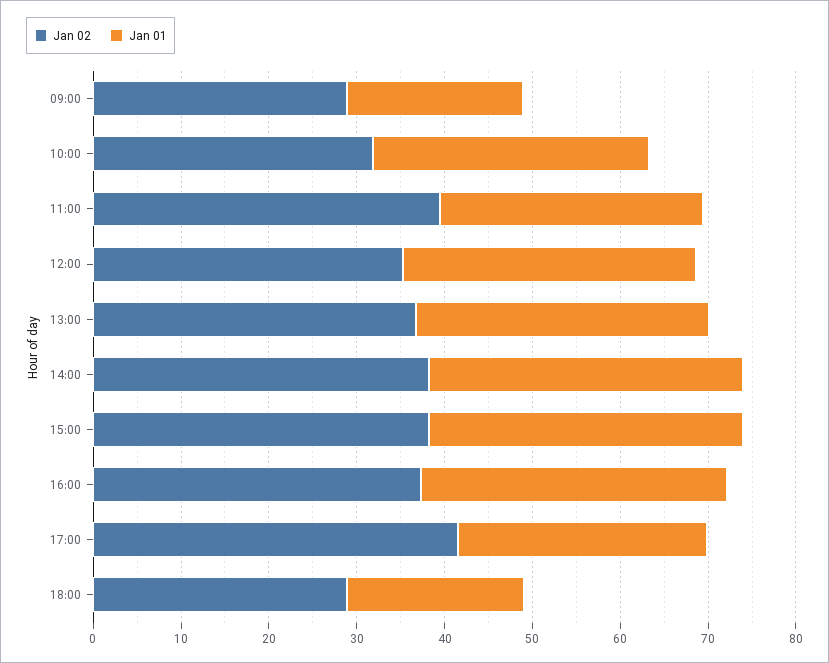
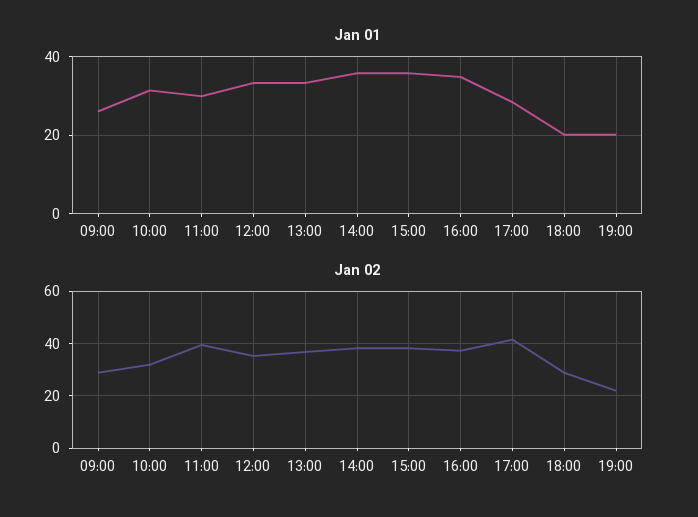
Jan 01, 09:00: 20 -> 26
Jan 01, 19:00: none -> 20
Jan 02, 19:00: none -> 22.5

